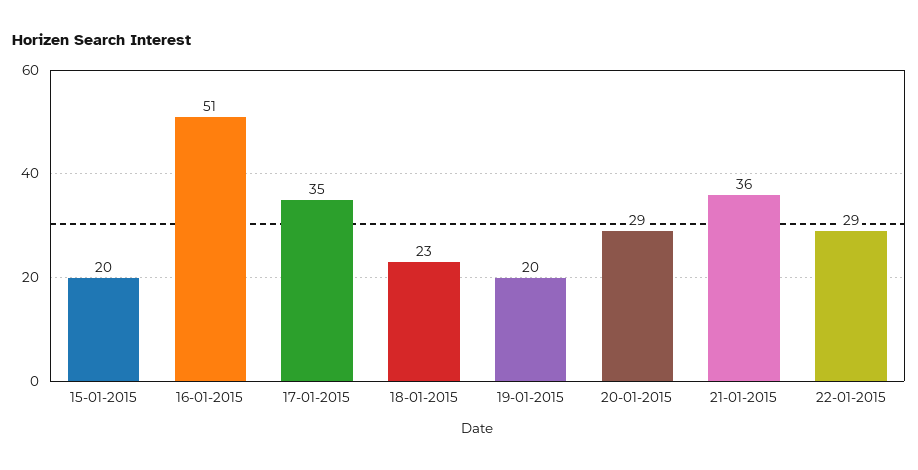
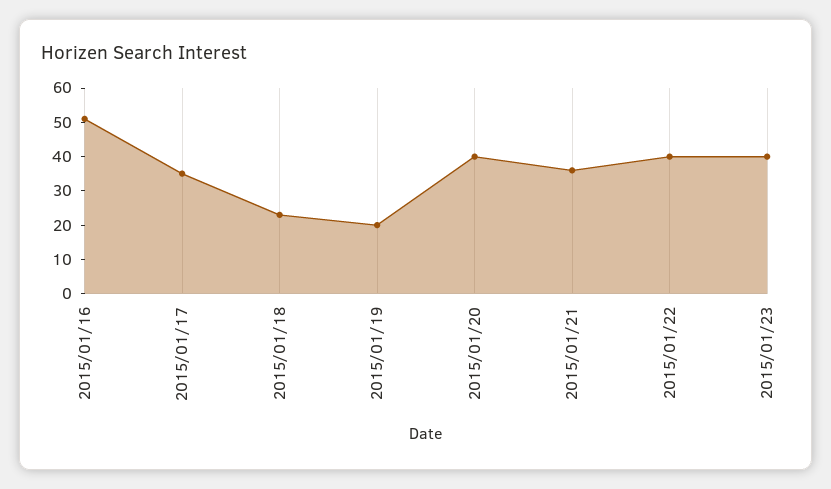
15-01-2015: 20 -> none
20-01-2015: 29 -> 40
22-01-2015: 29 -> 40
2015/01/23: none -> 40

